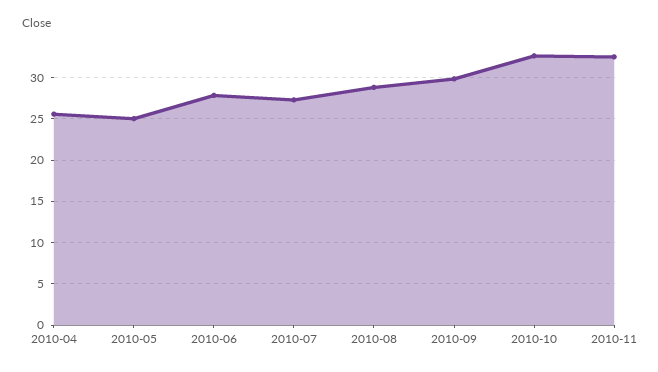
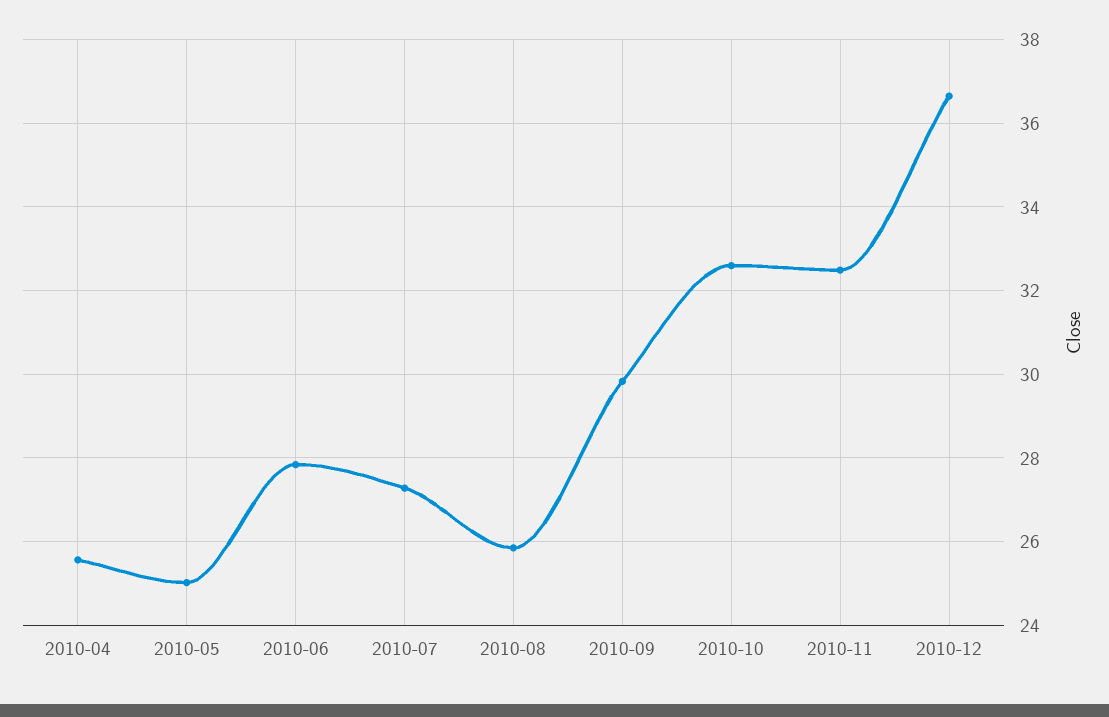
2010-08: 29 -> 25.8
2010-12: none -> 36.6

